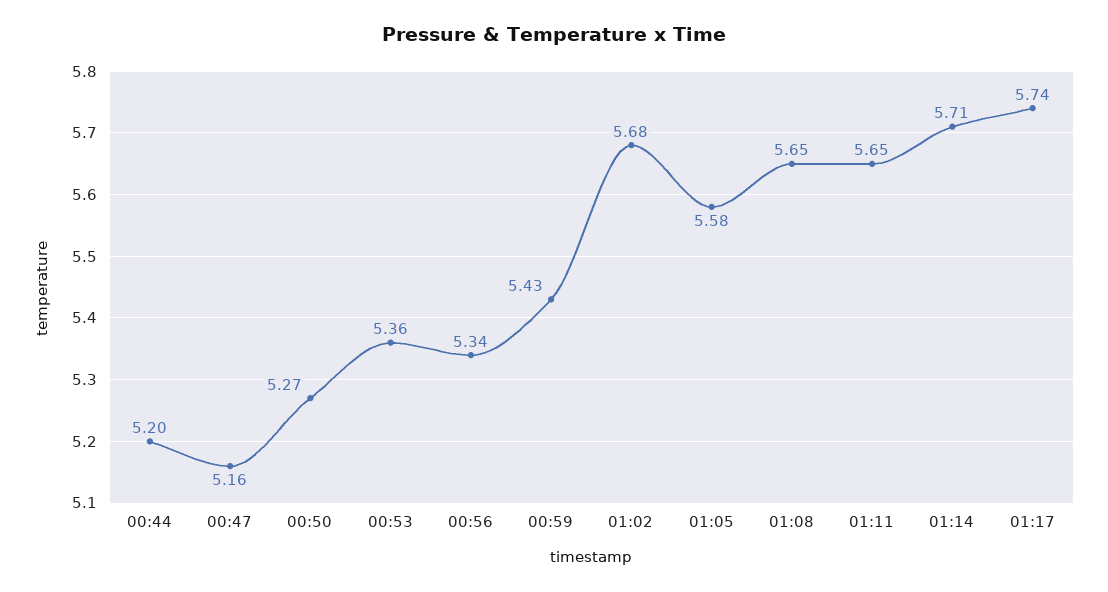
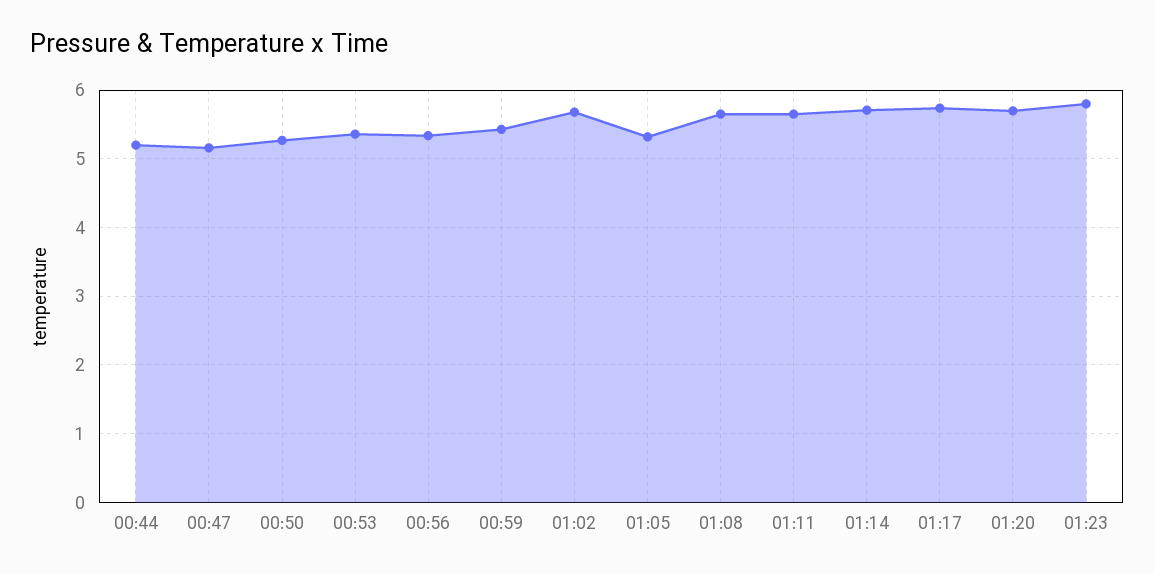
01:05: 5.58 -> 5.3
01:20: none -> 5.7
01:23: none -> 5.8

